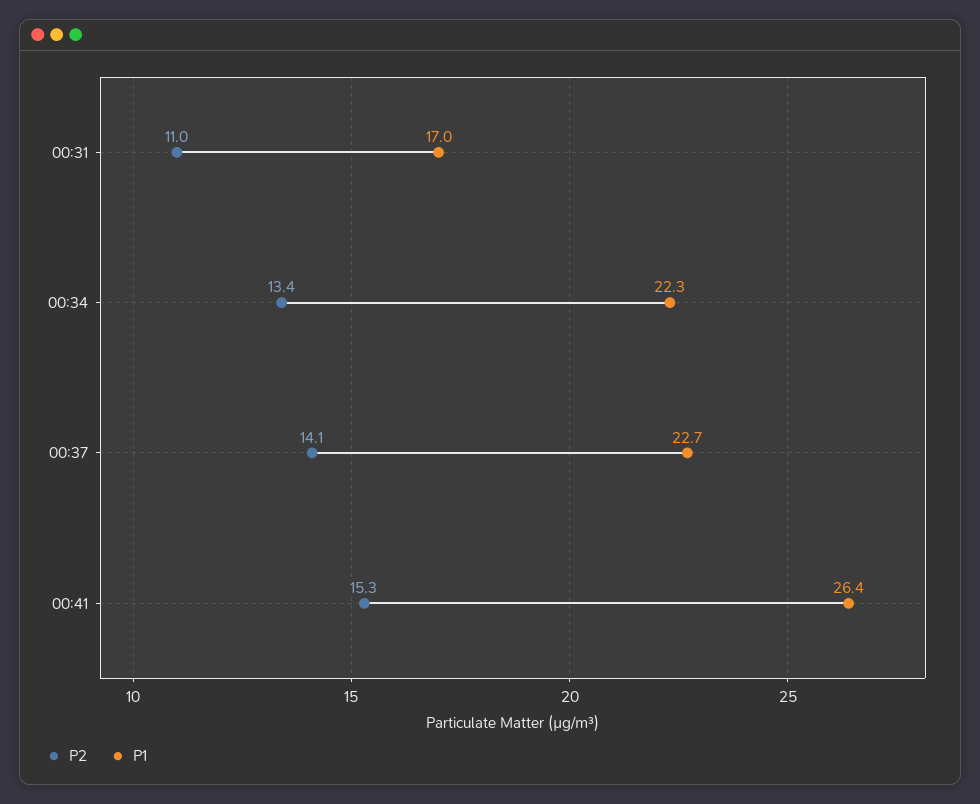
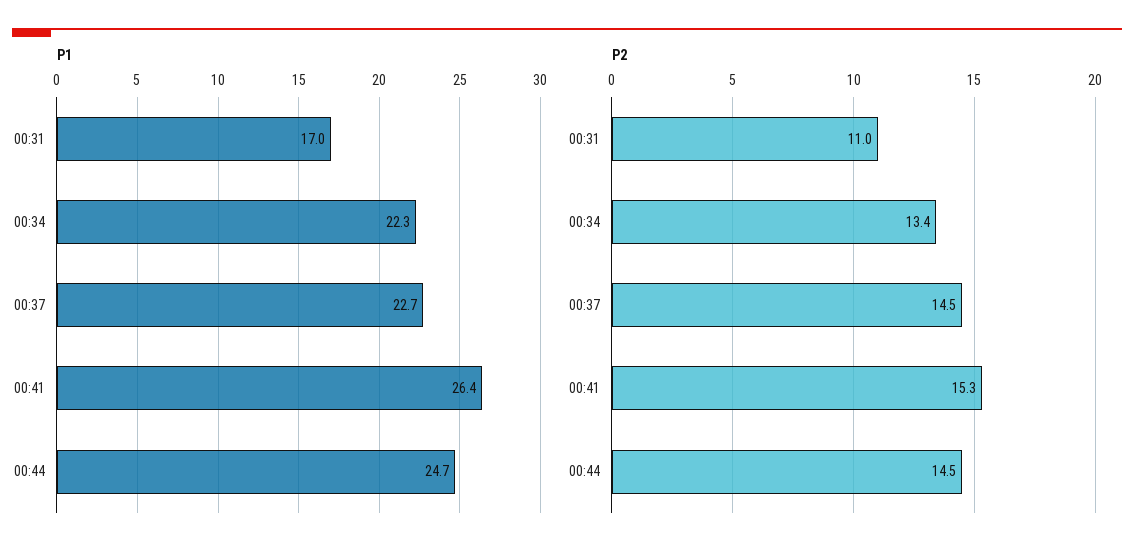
P2, 00:37: 14.1 -> 14.5
P1, 00:44: none -> 24.7
P2, 00:44: none -> 14.5

